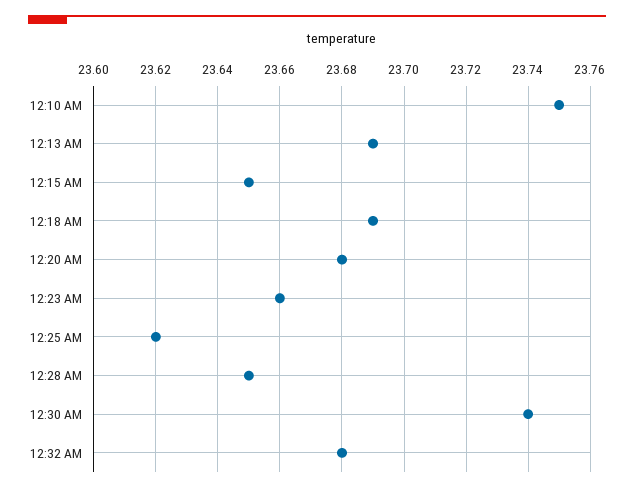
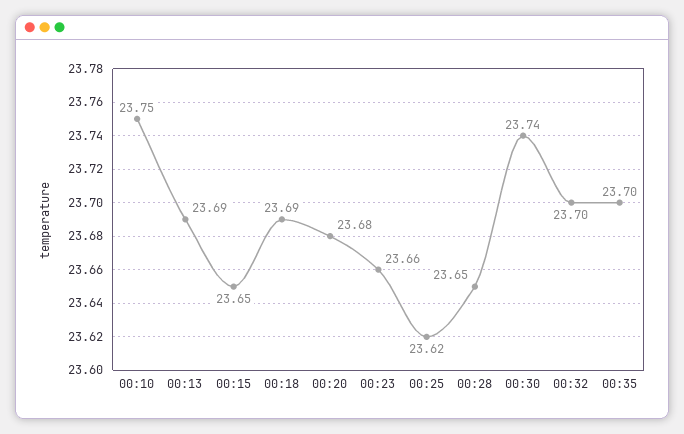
12:32 AM: 23.68 -> 23.7
00:35: none -> 23.7

